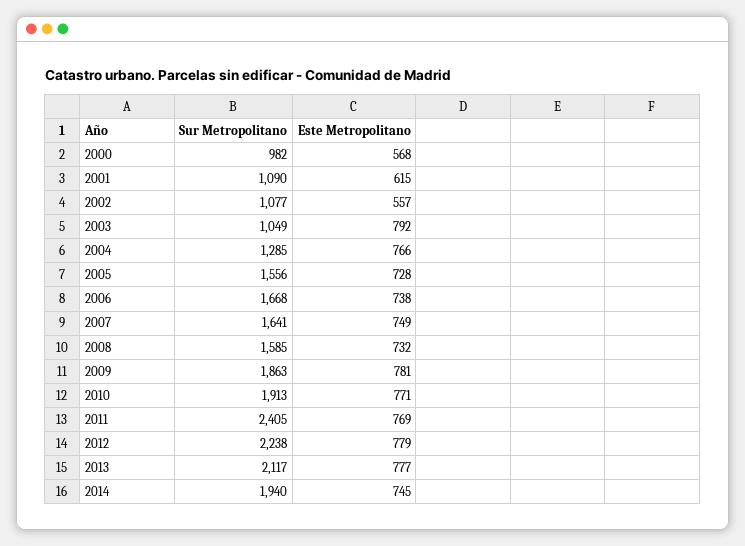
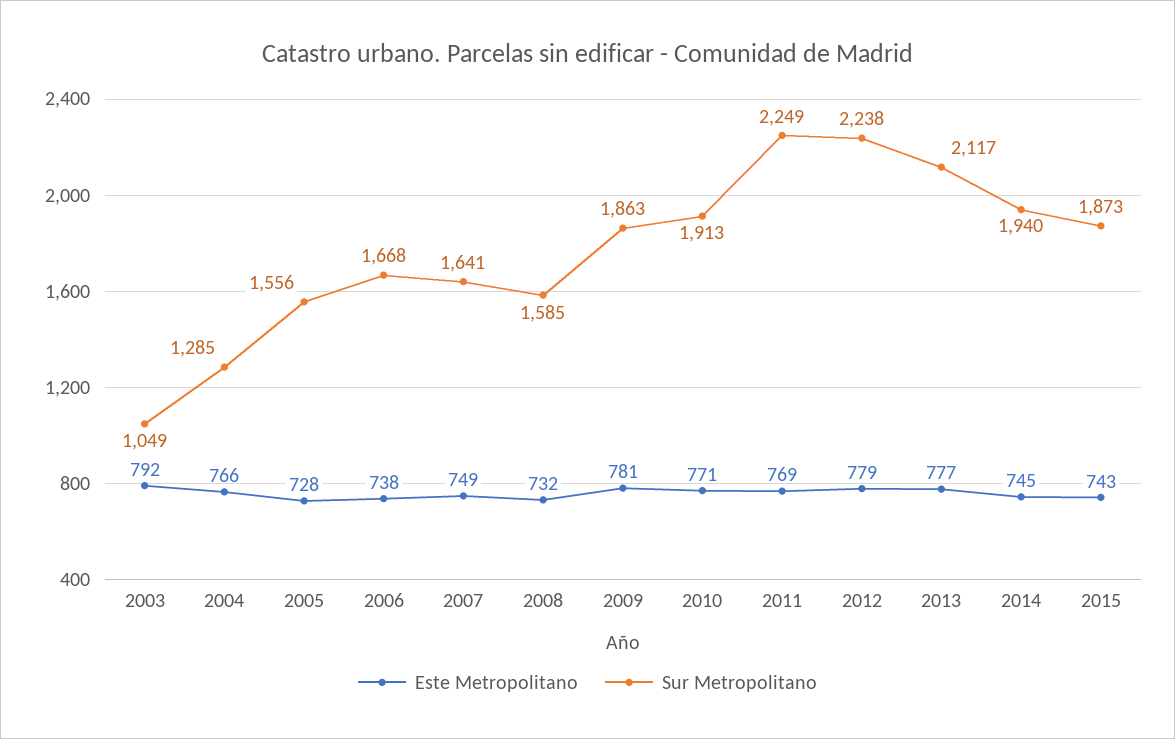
Sur Metropolitano, 2000: 982 -> none
Este Metropolitano, 2000: 568 -> none
Sur Metropolitano, 2001: 1090 -> none
Este Metropolitano, 2001: 615 -> none
Sur Metropolitano, 2002: 1077 -> none
Este Metropolitano, 2002: 557 -> none
Sur Metropolitano, 2011: 2405 -> 2249
Este Metropolitano, 2015: none -> 743
Sur Metropolitano, 2015: none -> 1873

